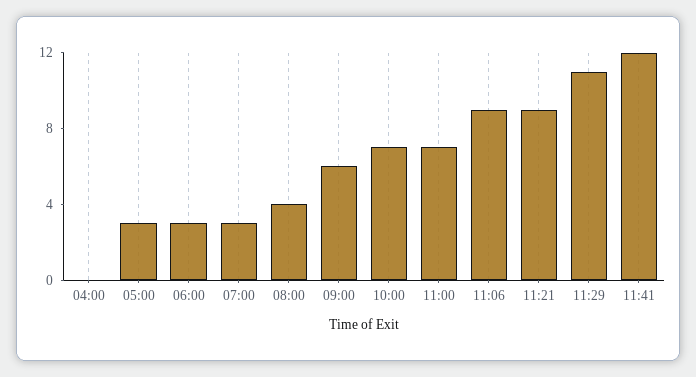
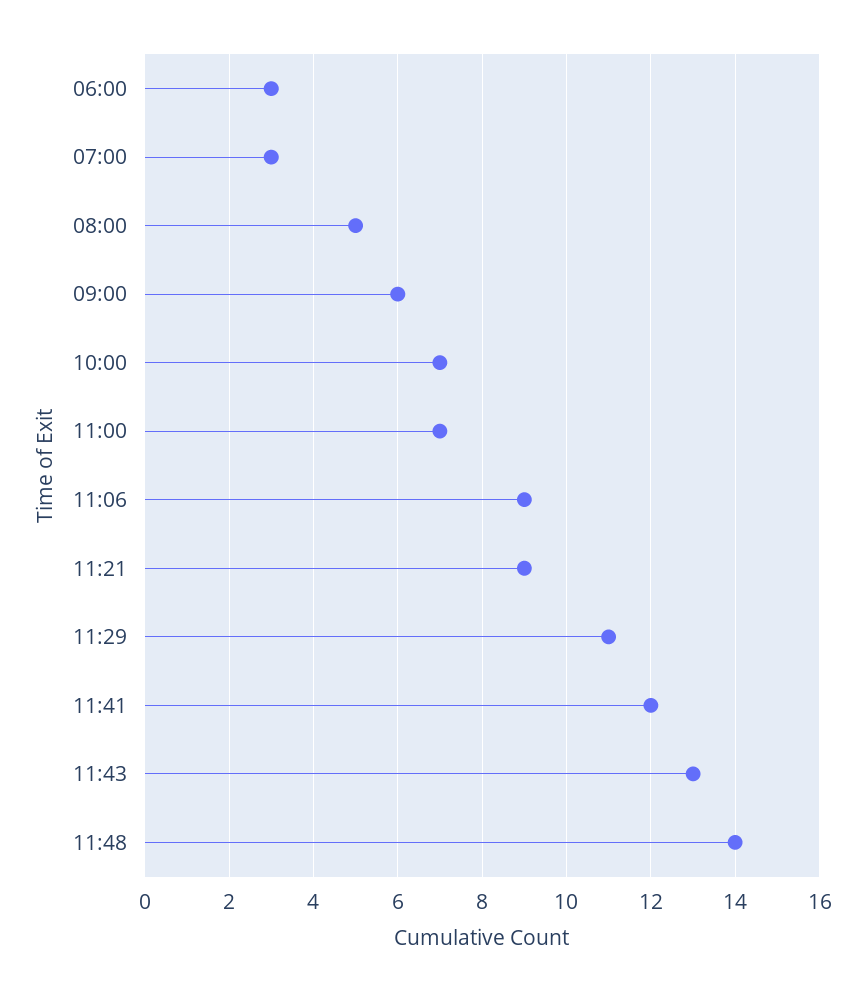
04:00: 0 -> none
05:00: 3 -> none
08:00: 4 -> 5
11:43: none -> 13
11:48: none -> 14

